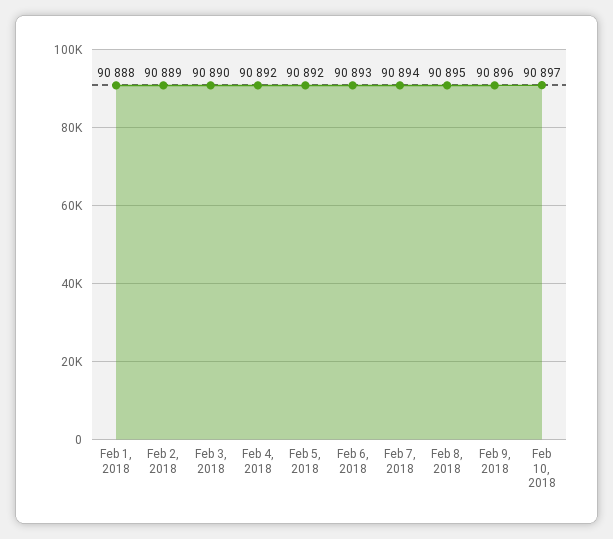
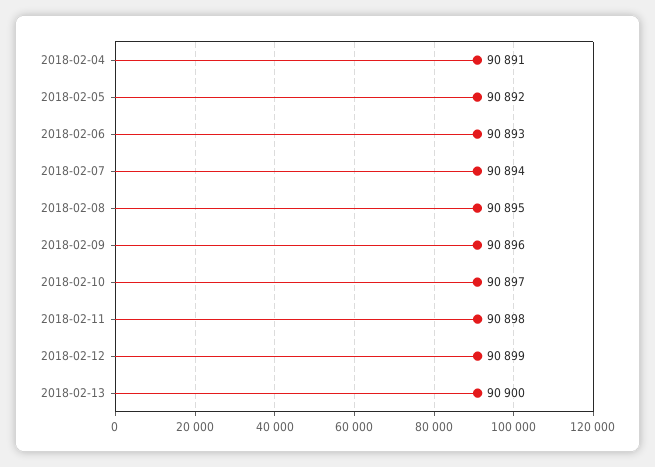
Feb 1, 2018: 90888 -> none
Feb 2, 2018: 90889 -> none
Feb 3, 2018: 90890 -> none
Feb 4, 2018: 90892 -> 90891
2018-02-11: none -> 90898
2018-02-12: none -> 90899
2018-02-13: none -> 90900

